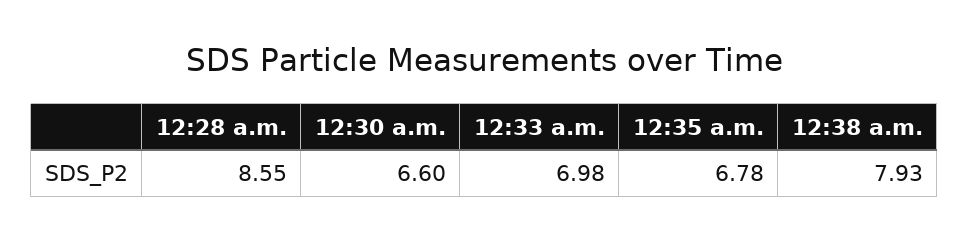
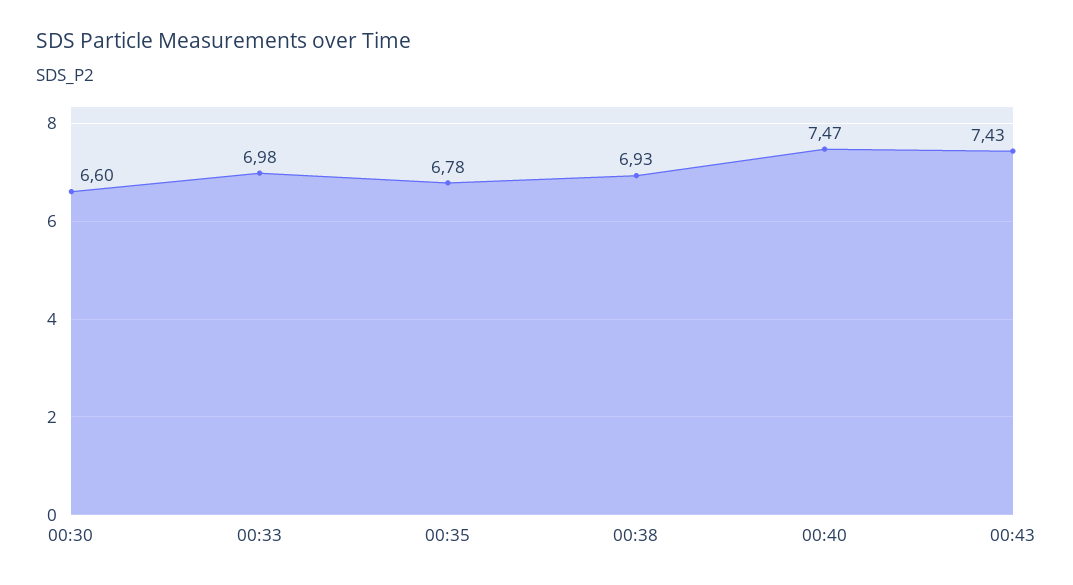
12:28 a.m.: 8.55 -> none
12:38 a.m.: 7.93 -> 6.93
00:40: none -> 7.47
00:43: none -> 7.43

